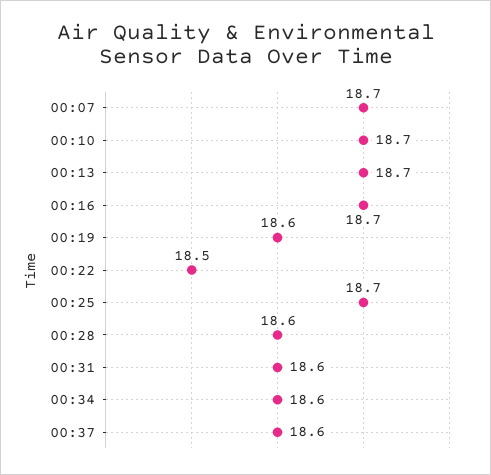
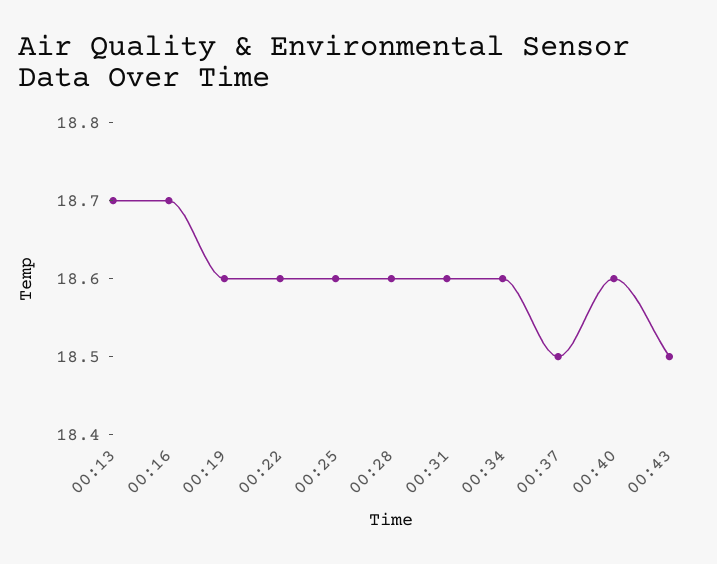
00:07: 18.7 -> none
00:10: 18.7 -> none
00:22: 18.5 -> 18.6
00:25: 18.7 -> 18.6
00:37: 18.6 -> 18.5
00:40: none -> 18.6
00:43: none -> 18.5

